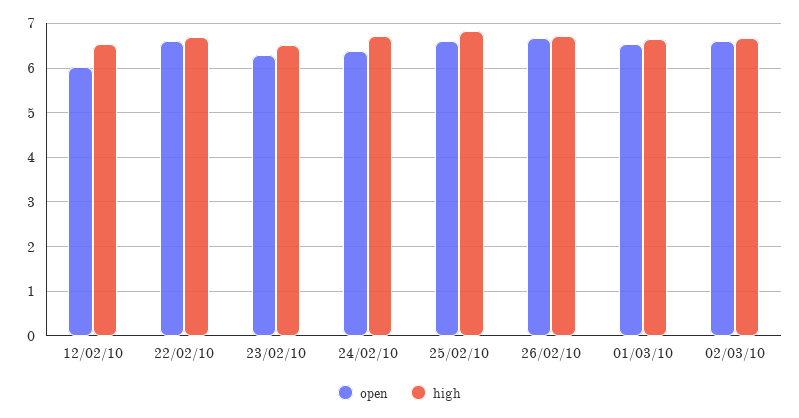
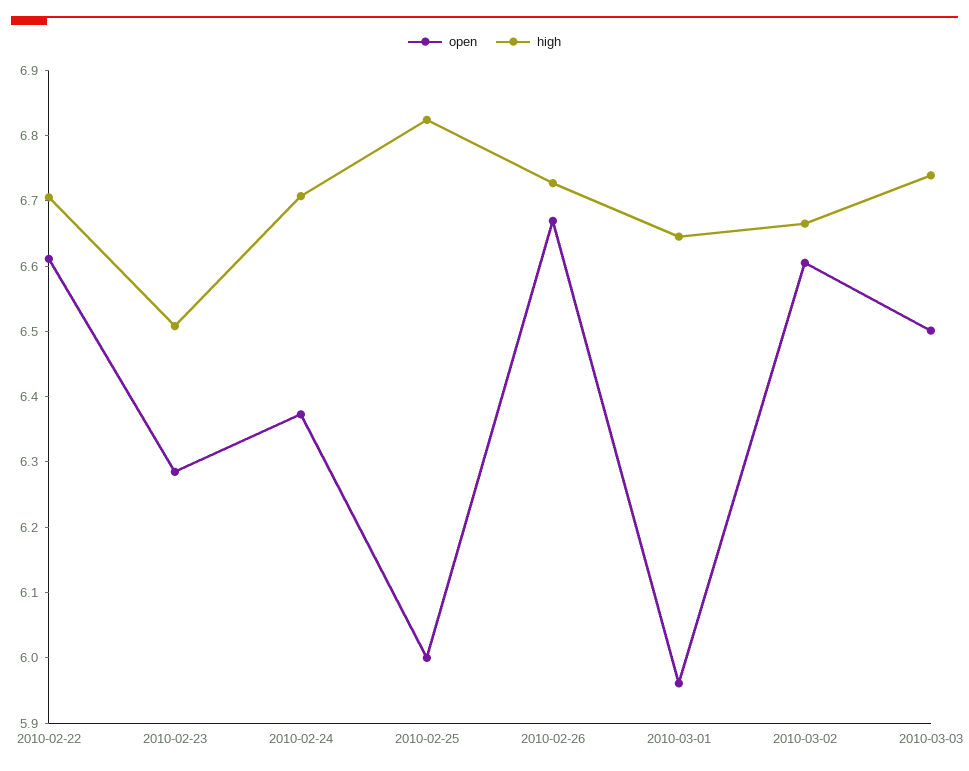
open, 12/02/10: 6 -> none
high, 12/02/10: 6.6 -> none
open, 25/02/10: 6.6 -> 6
open, 01/03/10: 6.6 -> 5.96
open, 2010-03-03: none -> 6.5
high, 2010-03-03: none -> 6.74

